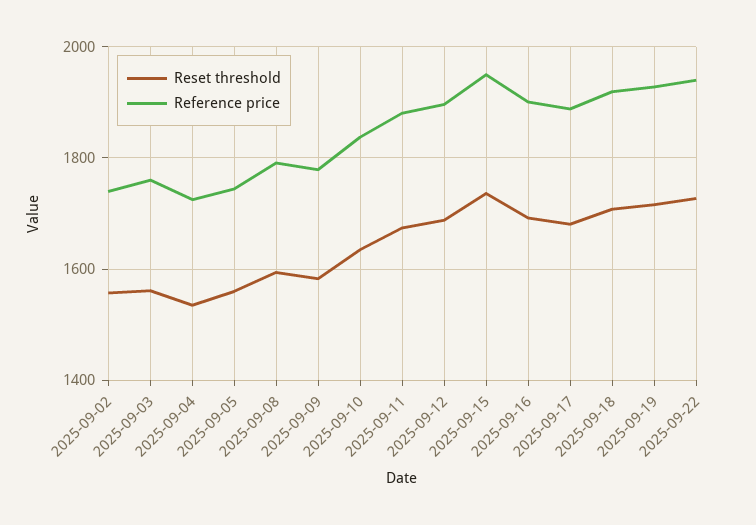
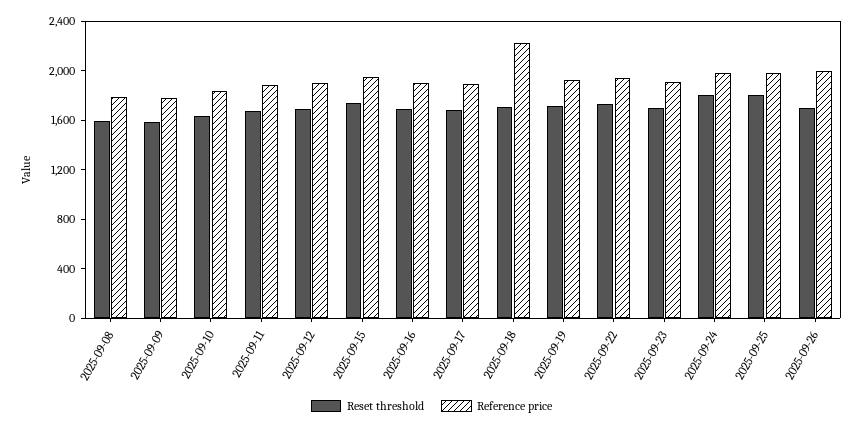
Reset threshold, 2025-09-02: 1560 -> none
Reference price, 2025-09-02: 1740 -> none
Reset threshold, 2025-09-03: 1560 -> none
Reference price, 2025-09-03: 1760 -> none
Reset threshold, 2025-09-04: 1540 -> none
Reference price, 2025-09-04: 1720 -> none
Reset threshold, 2025-09-05: 1560 -> none
Reference price, 2025-09-05: 1740 -> none
Reference price, 2025-09-18: 1920 -> 2200
Reset threshold, 2025-09-23: none -> 1700
Reference price, 2025-09-23: none -> 1900
Reset threshold, 2025-09-24: none -> 1800
Reference price, 2025-09-24: none -> 2000
Reset threshold, 2025-09-25: none -> 1800
Reference price, 2025-09-25: none -> 2000
Reset threshold, 2025-09-26: none -> 1700
Reference price, 2025-09-26: none -> 2000

